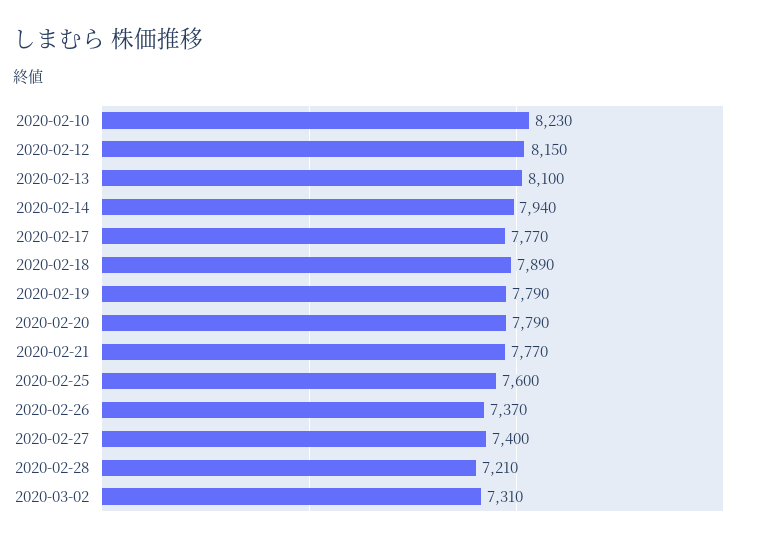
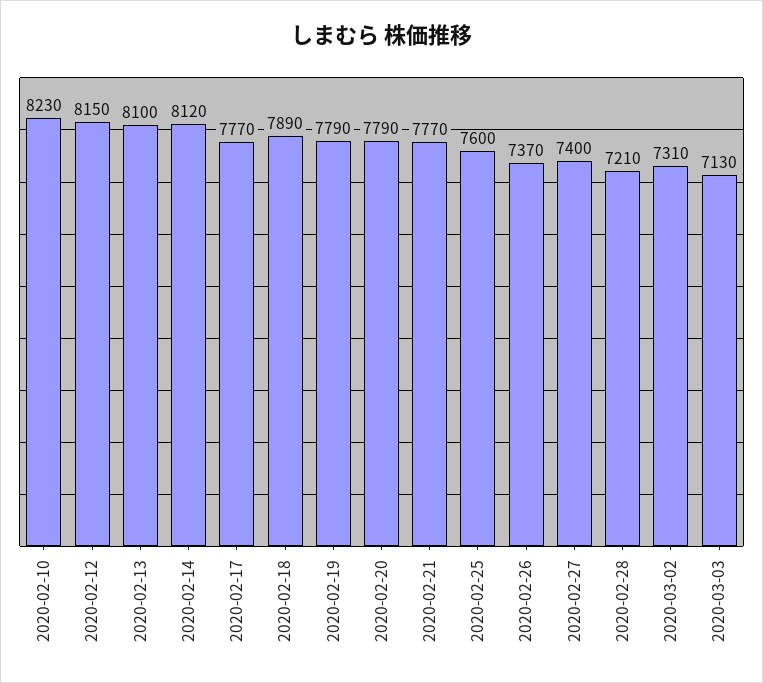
2020-02-14: 7940 -> 8120
2020-03-03: none -> 7130

